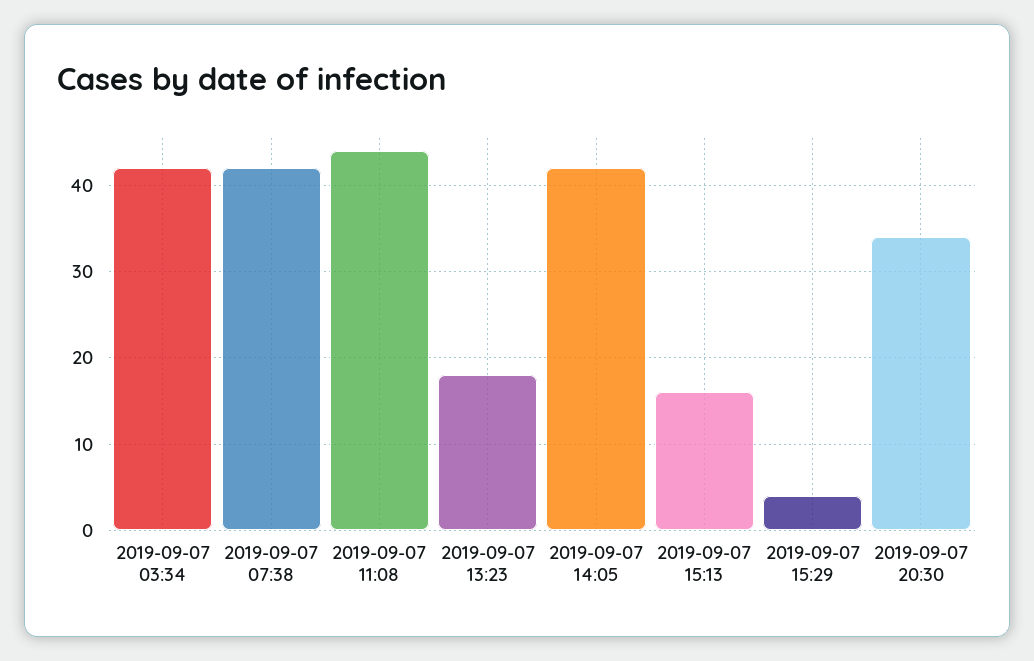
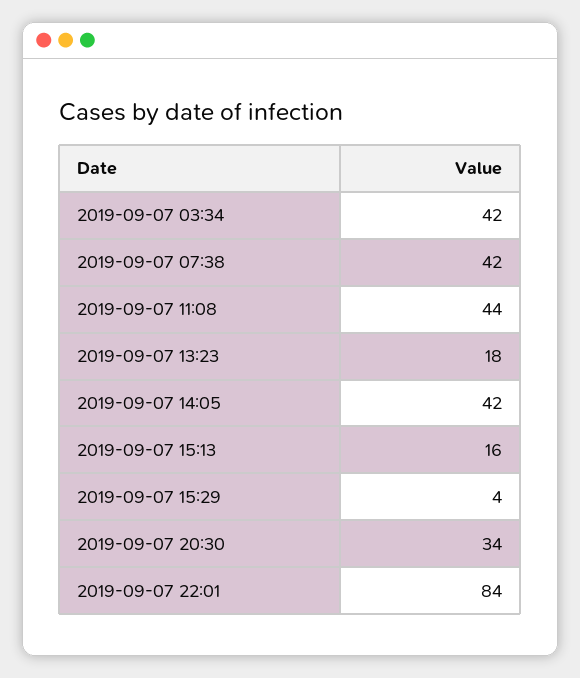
2019-09-07 22:01: none -> 84

